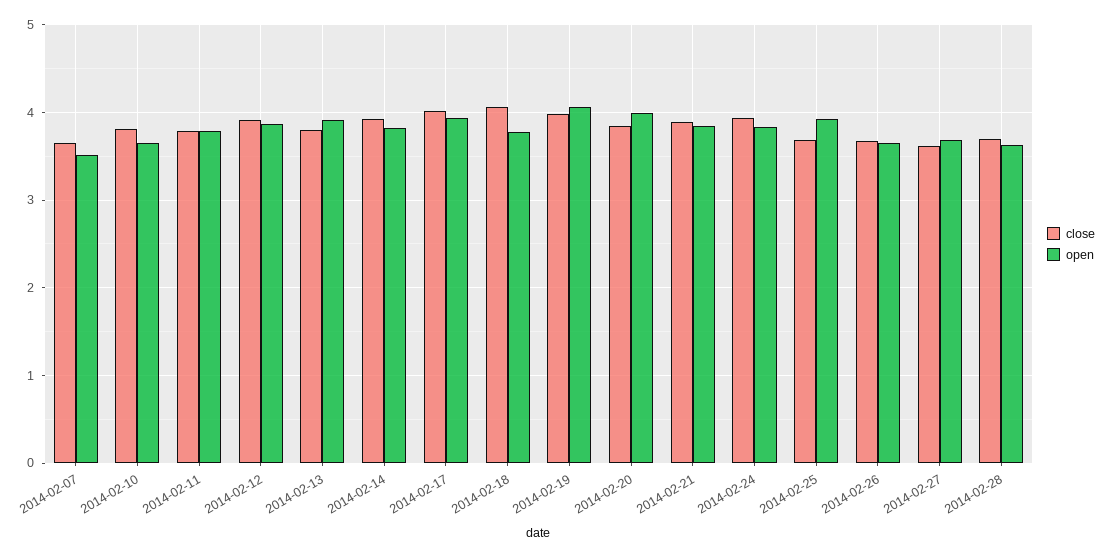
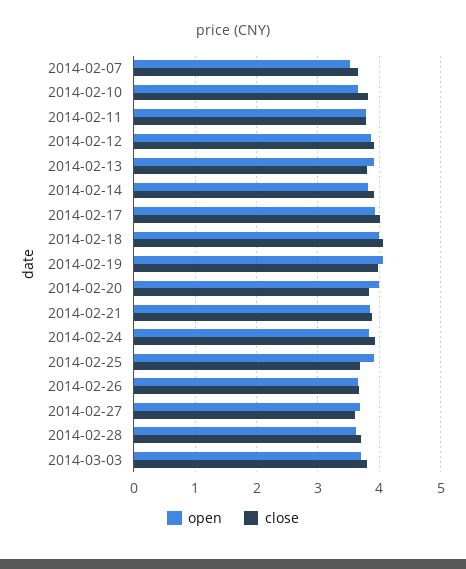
open, 2014-02-18: 3.8 -> 4
open, 2014-03-03: none -> 3.7
close, 2014-03-03: none -> 3.8

